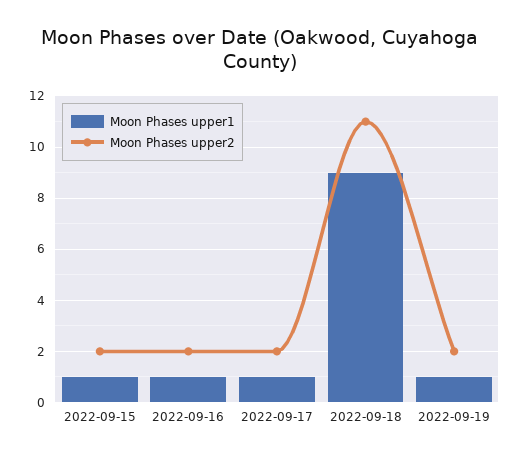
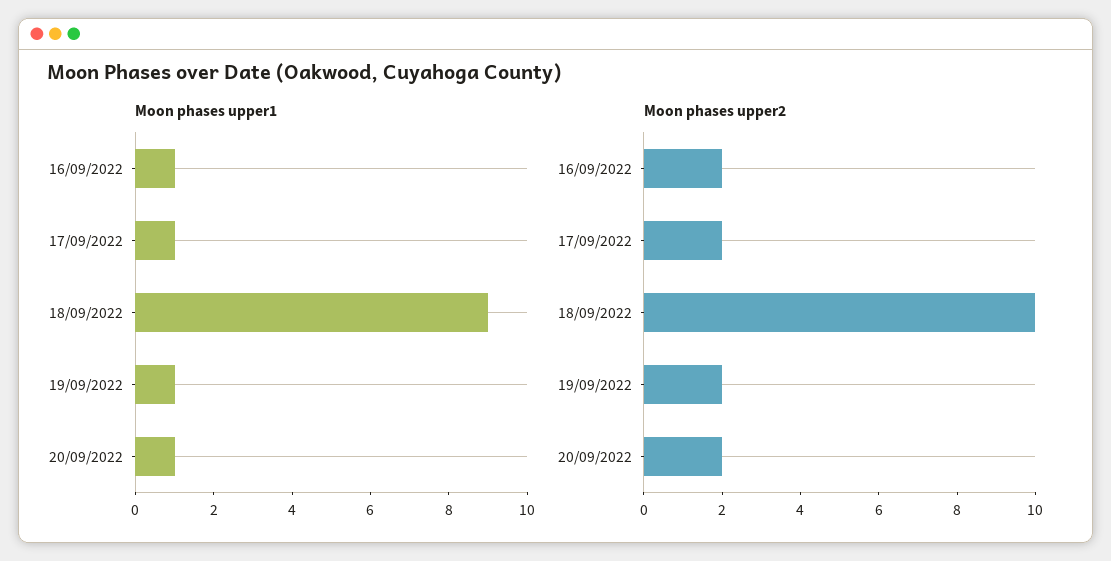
Moon Phases upper1, 2022-09-15: 1 -> none
Moon Phases upper2, 2022-09-15: 2 -> none
Moon Phases upper2, 2022-09-18: 11 -> 10
Moon Phases upper1, 20/09/2022: none -> 1
Moon Phases upper2, 20/09/2022: none -> 2

